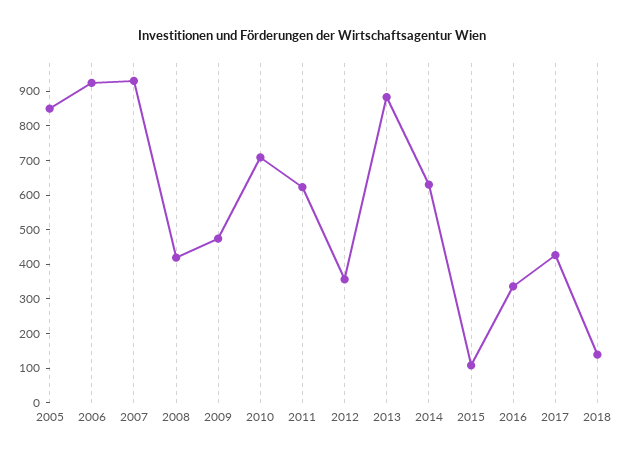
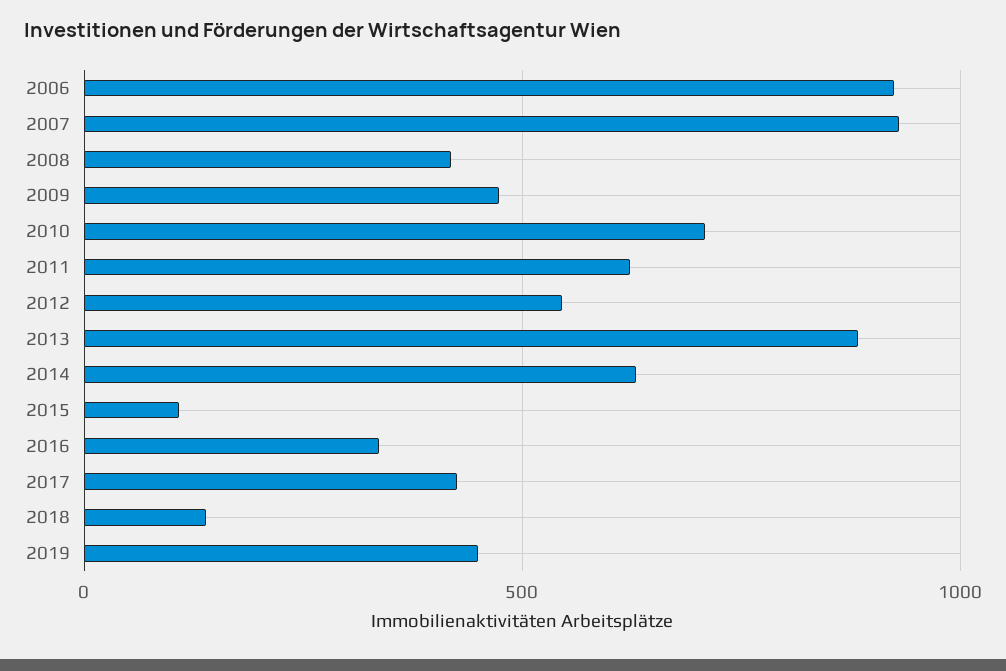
2005: 850 -> none
2012: 350 -> 550
2019: none -> 450

